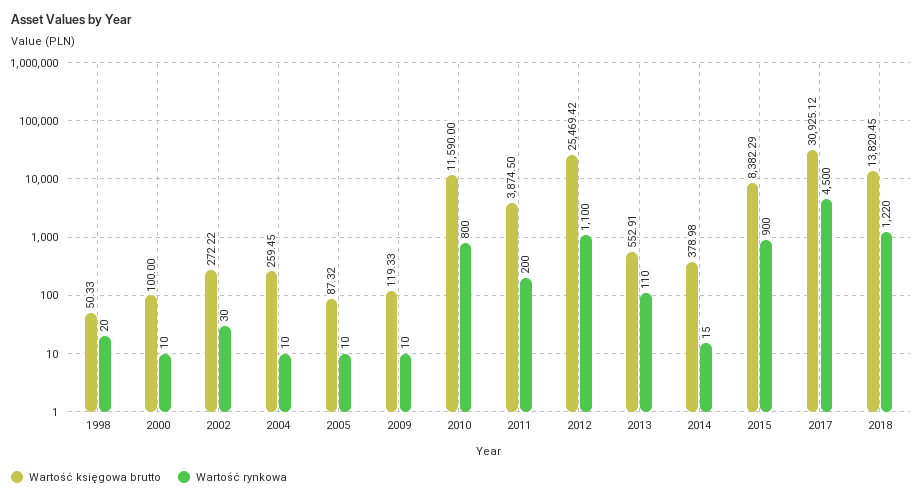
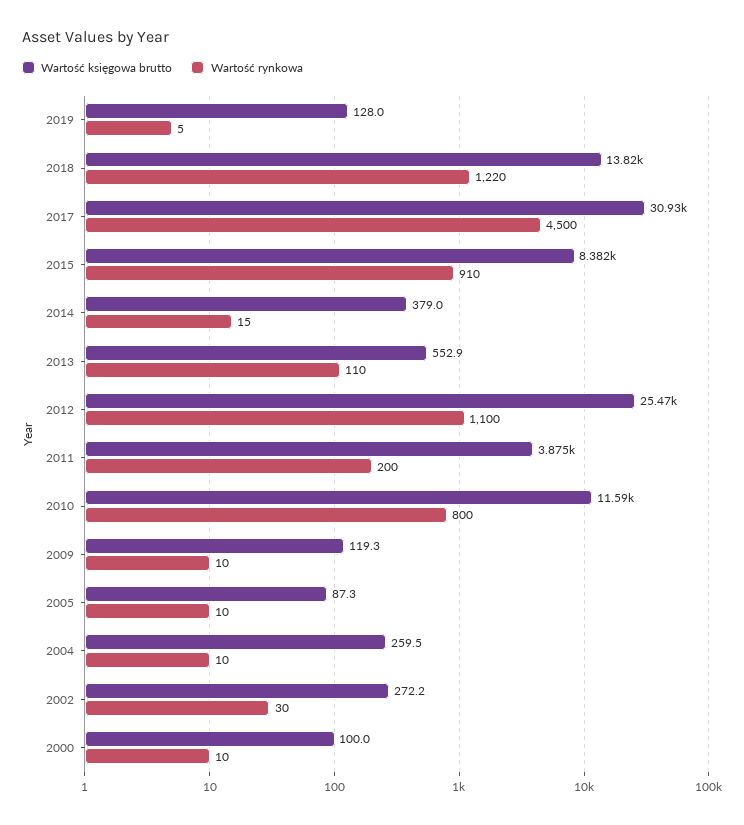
Wartość księgowa brutto, 1998: 50.33 -> none
Wartość rynkowa, 1998: 20 -> none
Wartość rynkowa, 2015: 900 -> 910
Wartość księgowa brutto, 2019: none -> 128
Wartość rynkowa, 2019: none -> 5

